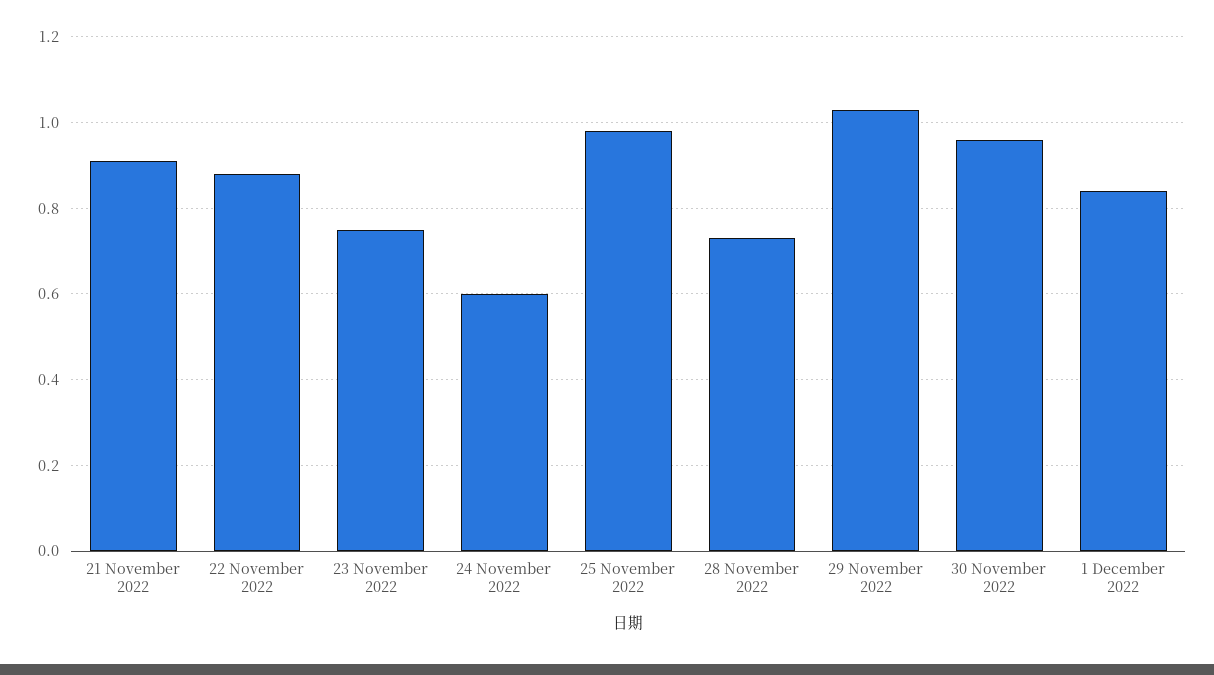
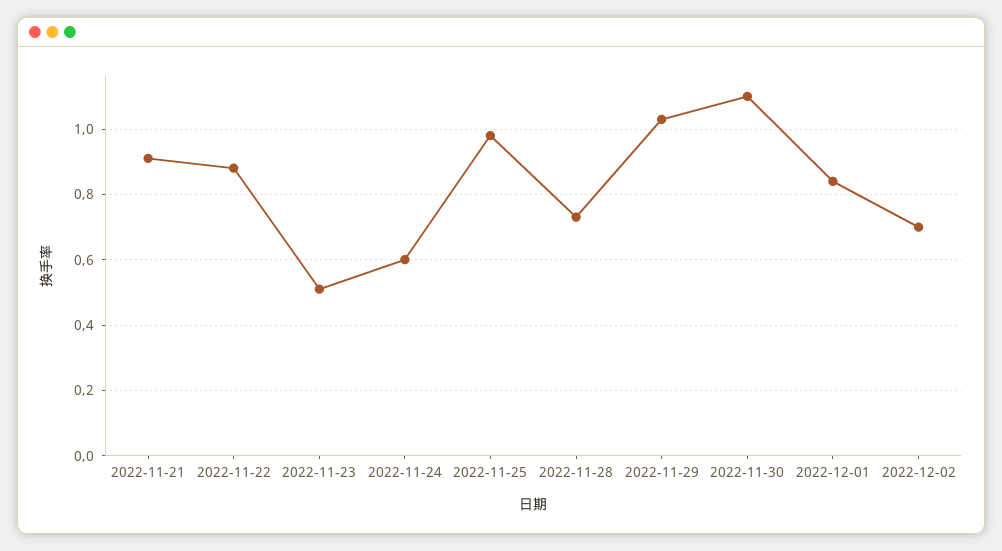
23 November 2022: 0.75 -> 0.5
30 November 2022: 0.95 -> 1.1
2022-12-02: none -> 0.7

